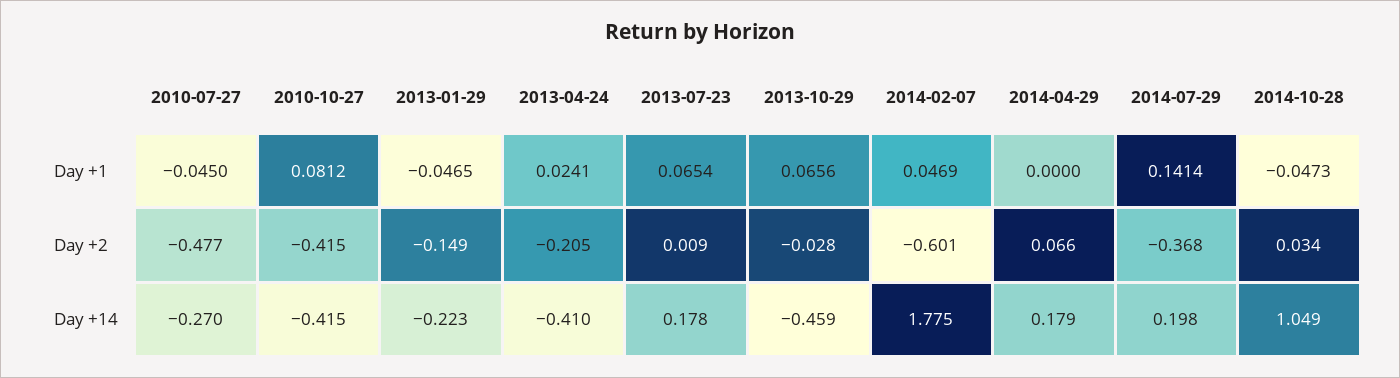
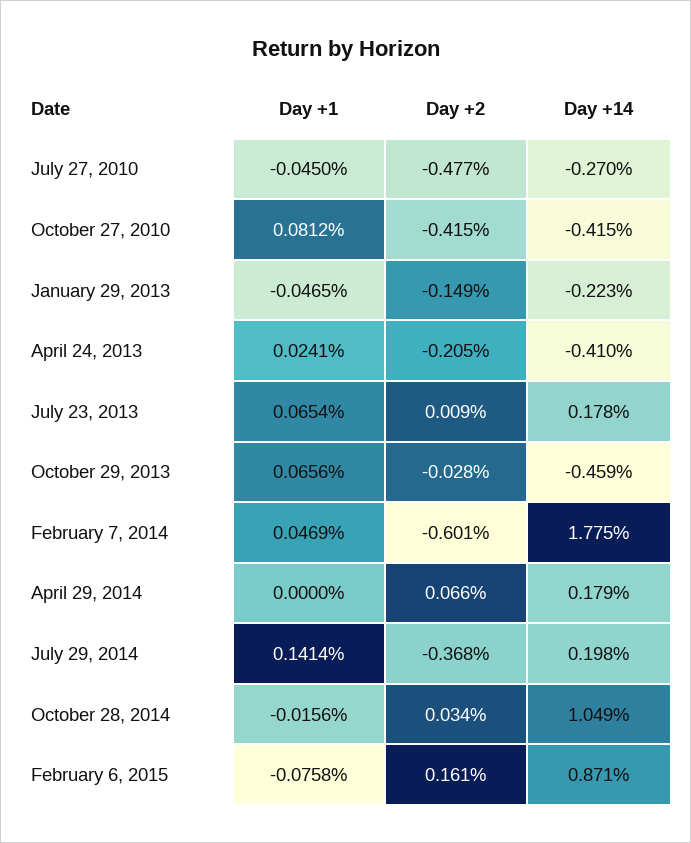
2014-10-28, Day +1: -0.0473 -> -0.0156
February 6, 2015, Day +1: none -> -0.0758
February 6, 2015, Day +2: none -> 0.161
February 6, 2015, Day +14: none -> 0.871

